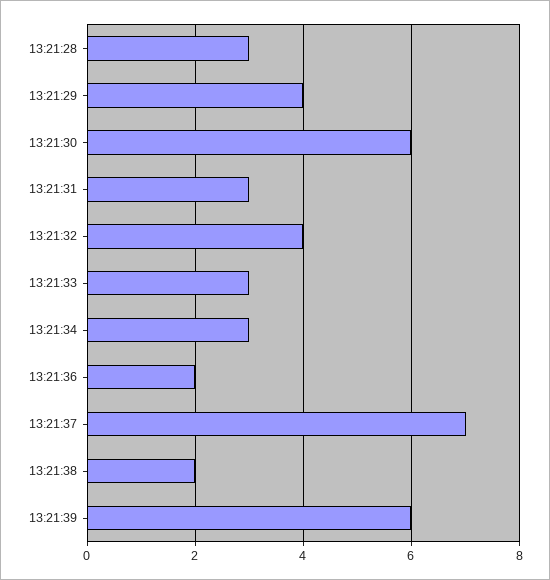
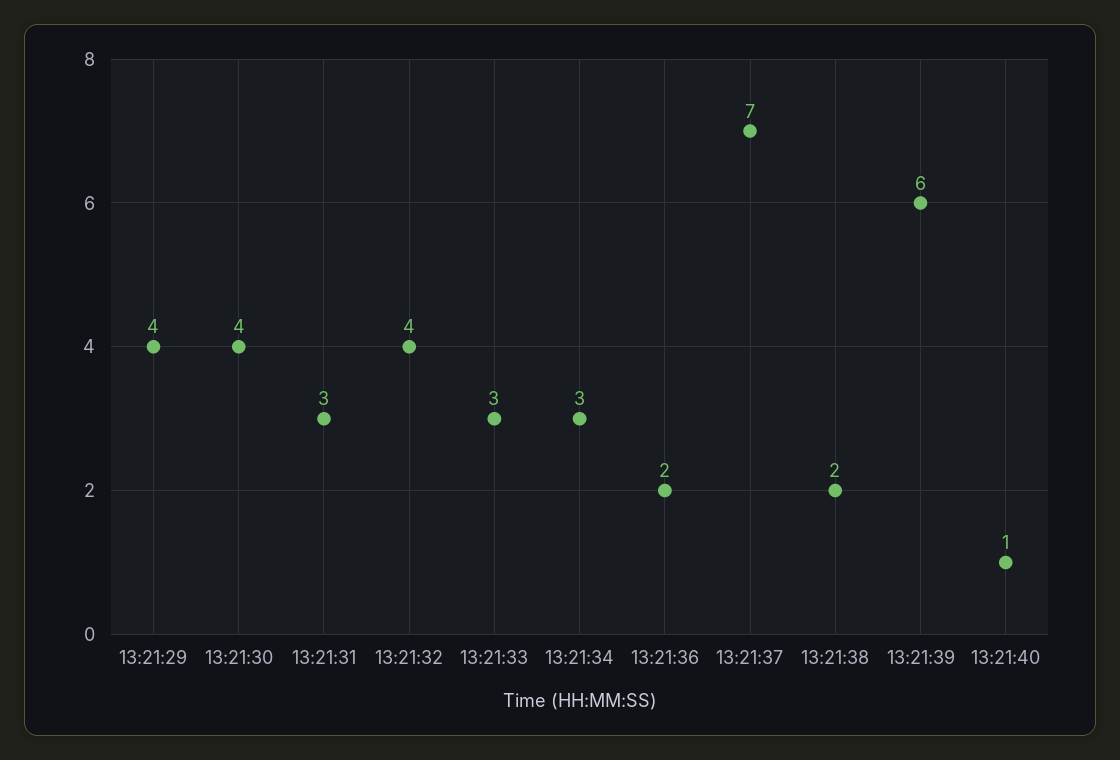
13:21:28: 3 -> none
13:21:30: 6 -> 4
13:21:40: none -> 1

